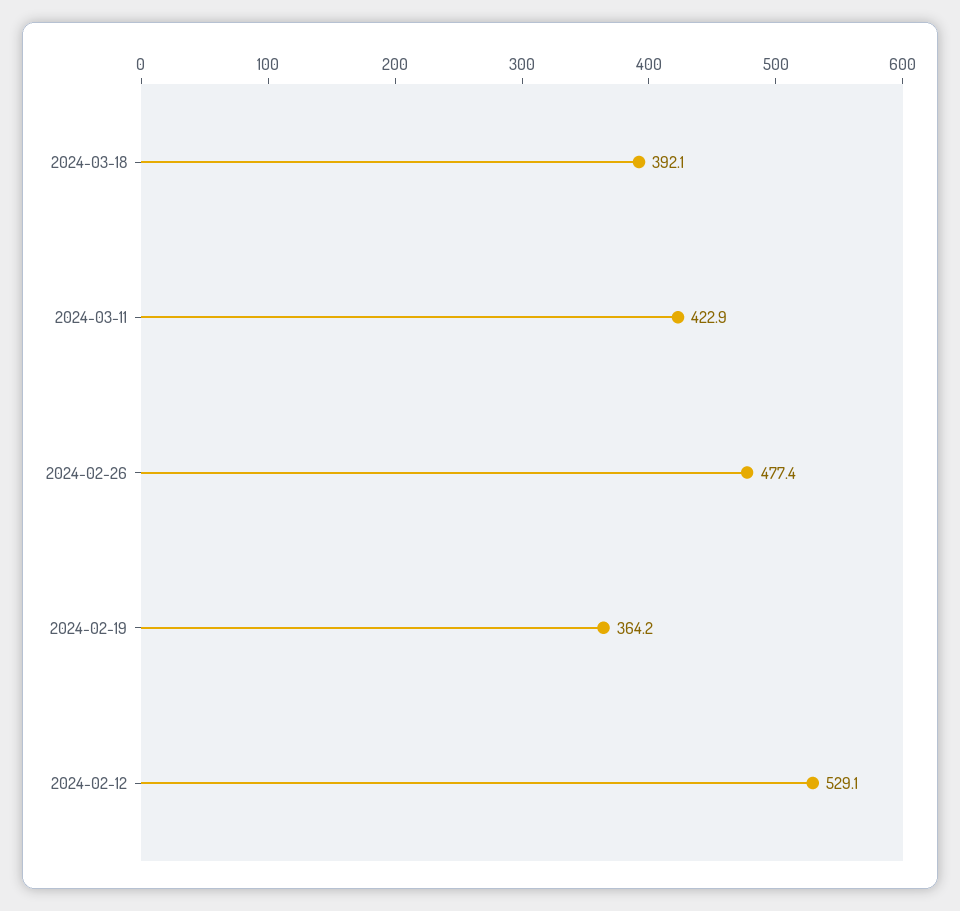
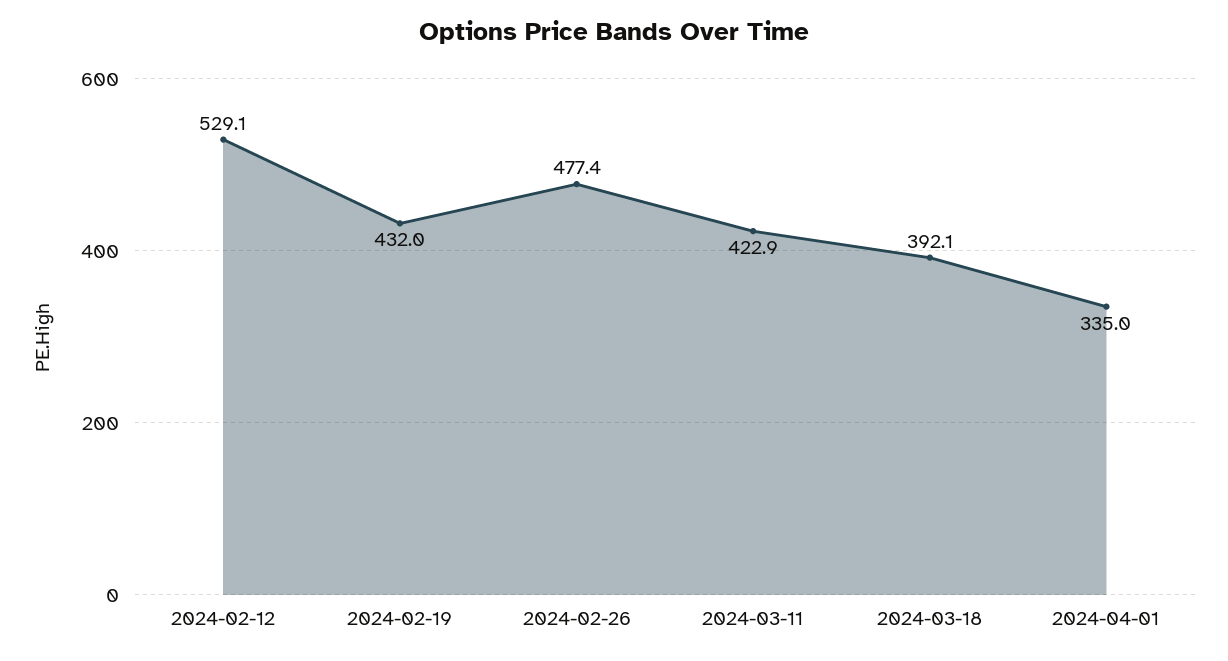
2024-02-19: 364.2 -> 432
2024-04-01: none -> 335

